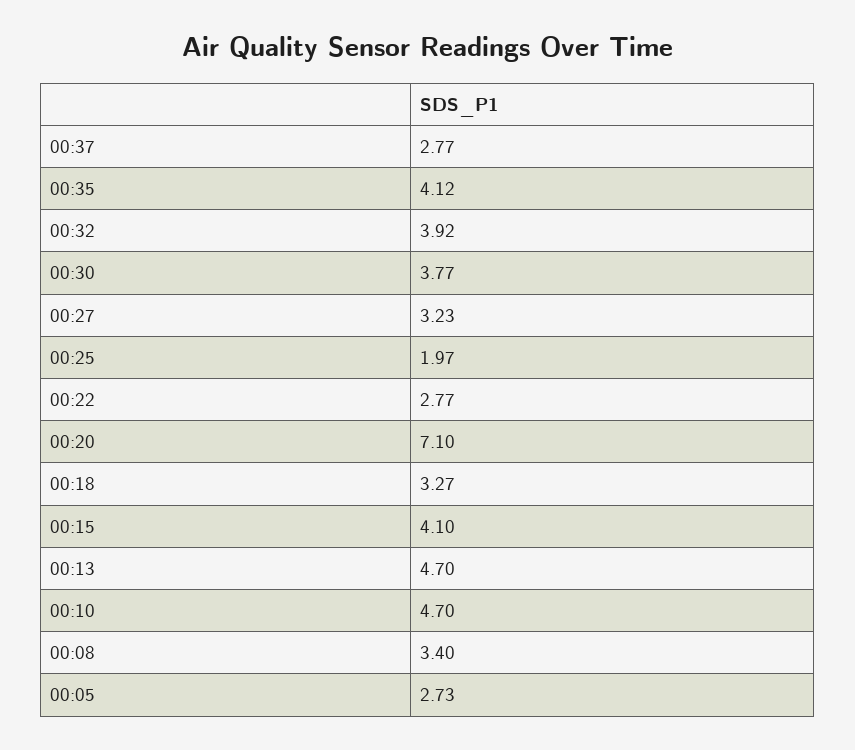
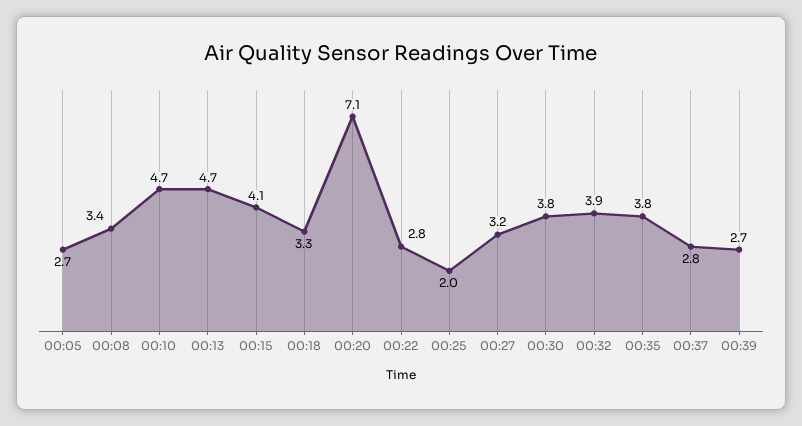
00:35: 4.12 -> 3.8
00:39: none -> 2.7

